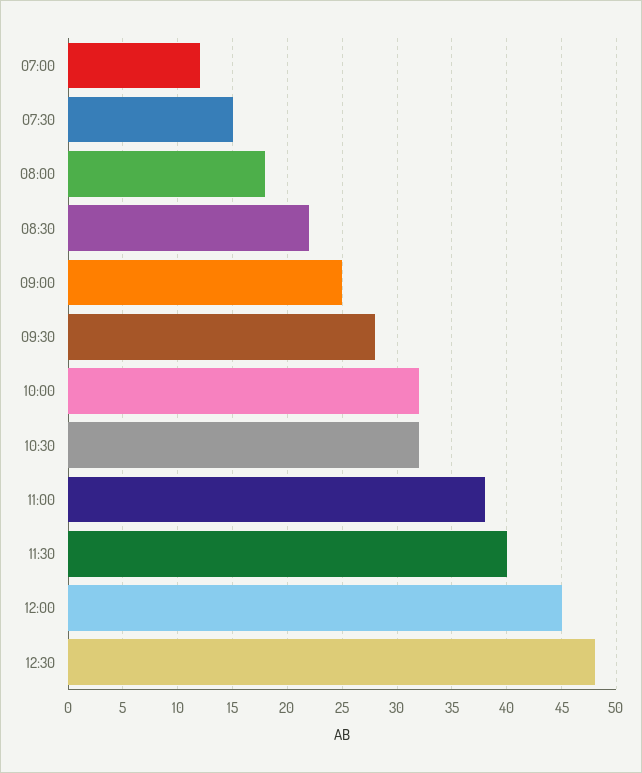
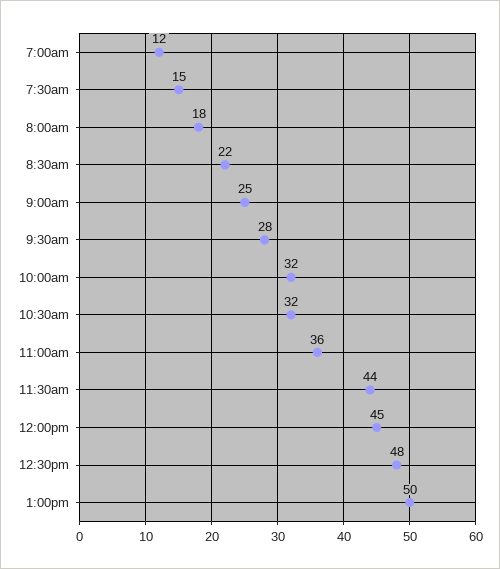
11:00: 38 -> 36
11:30: 40 -> 44
1:00pm: none -> 50

